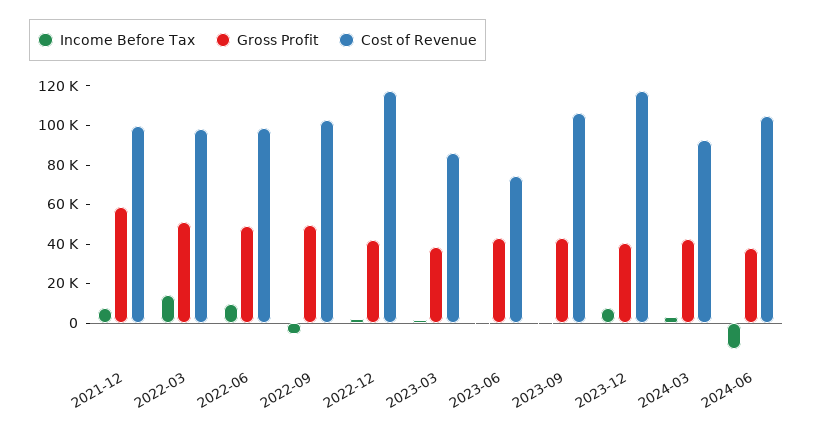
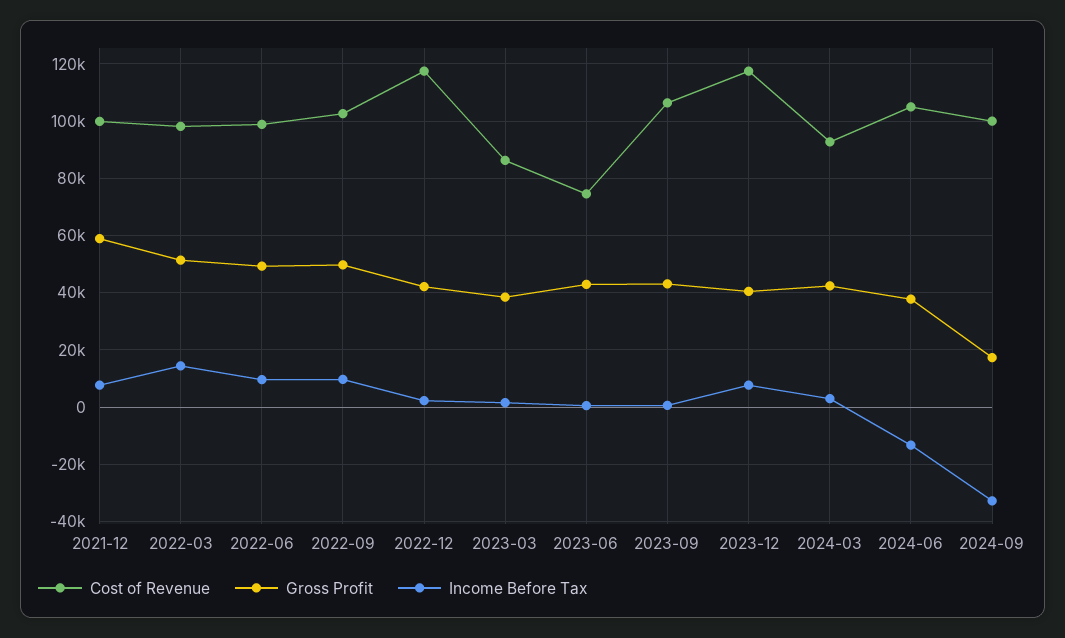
Income Before Tax, 2022-09: -5000 -> 10000
Cost of Revenue, 2024-09: none -> 100000
Gross Profit, 2024-09: none -> 17500
Income Before Tax, 2024-09: none -> -32500

